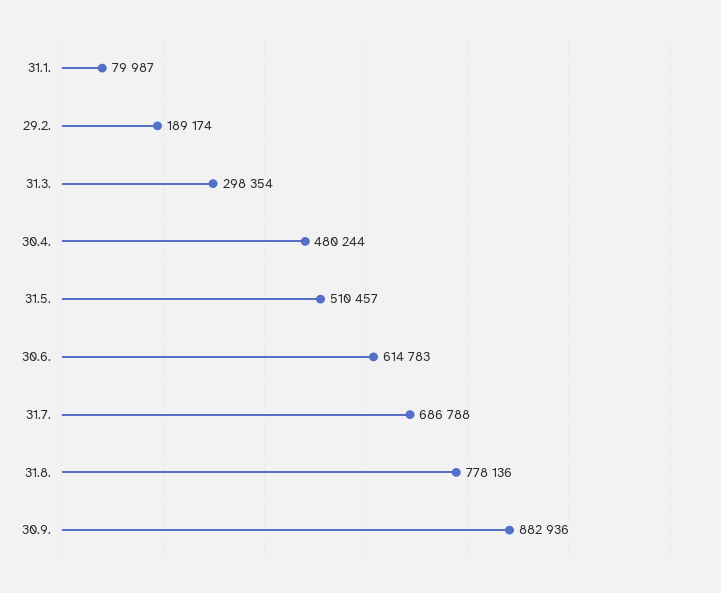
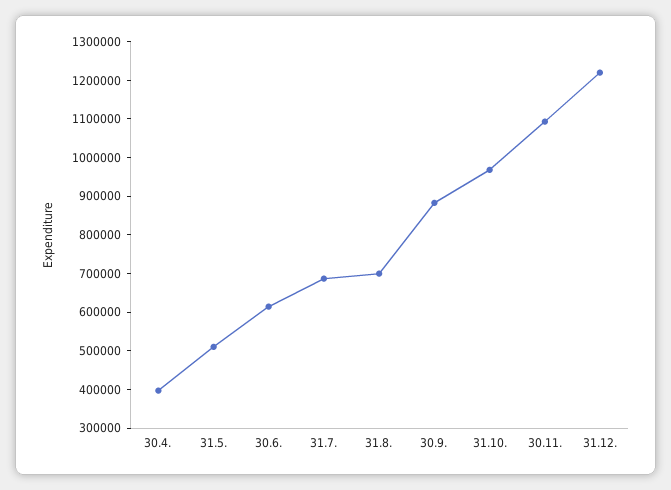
31.1.: 79987 -> none
29.2.: 189174 -> none
31.3.: 298354 -> none
30.4.: 480244 -> 400000
31.8.: 778136 -> 700000
31.10.: none -> 975000
30.11.: none -> 1100000
31.12.: none -> 1225000

